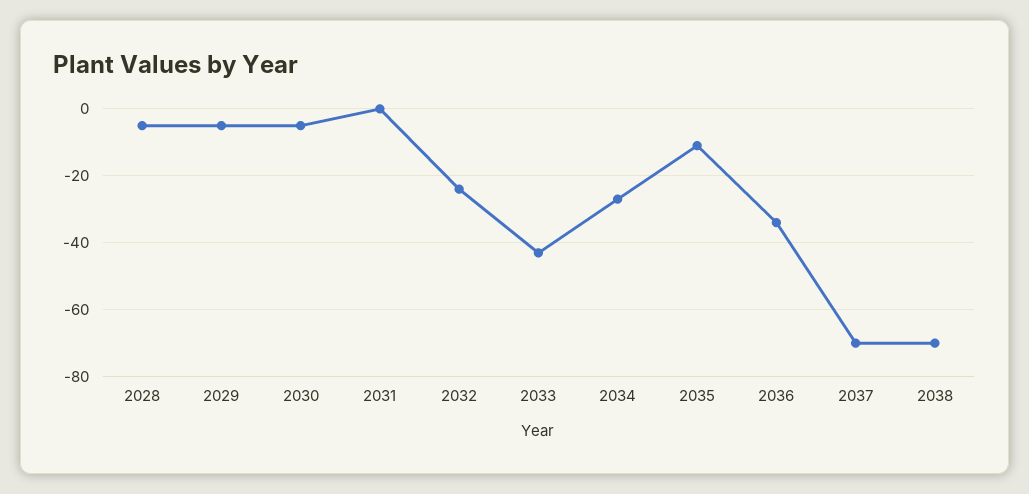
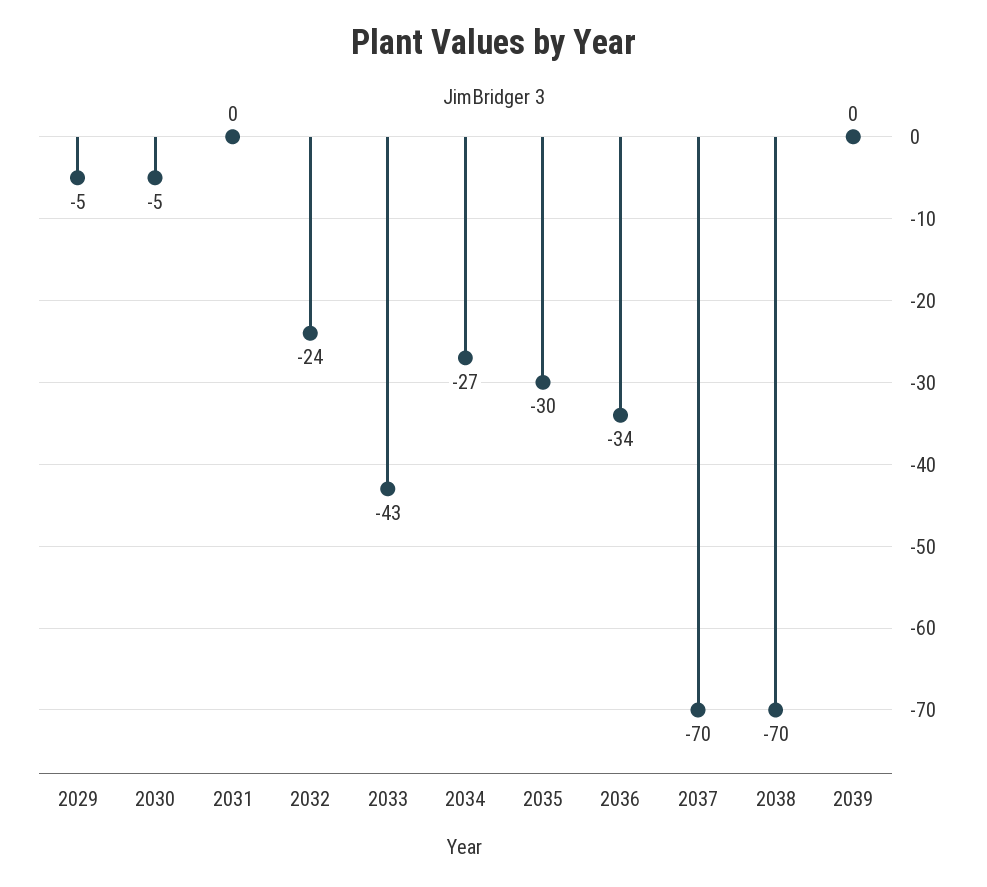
2028: -5 -> none
2035: -10 -> -30
2039: none -> 0

